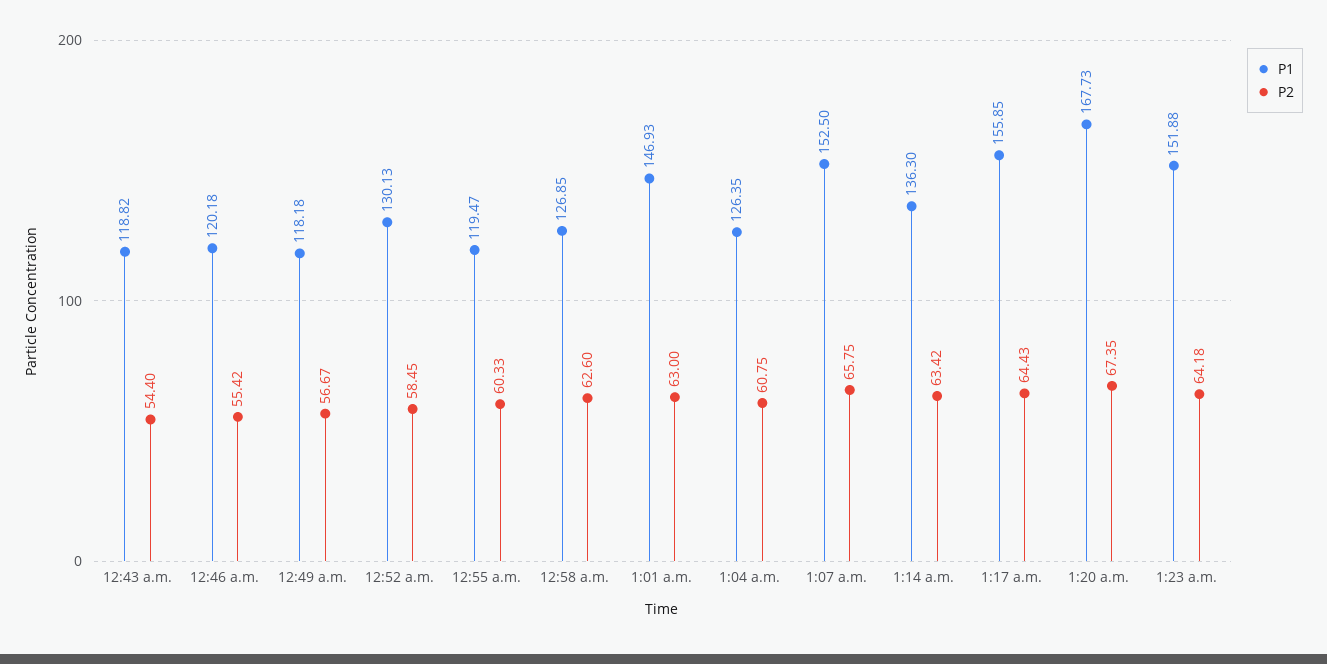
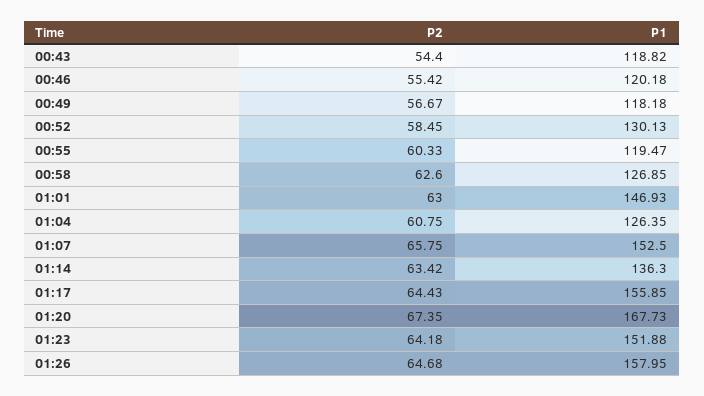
P2, 01:26: none -> 64.68
P1, 01:26: none -> 157.95

